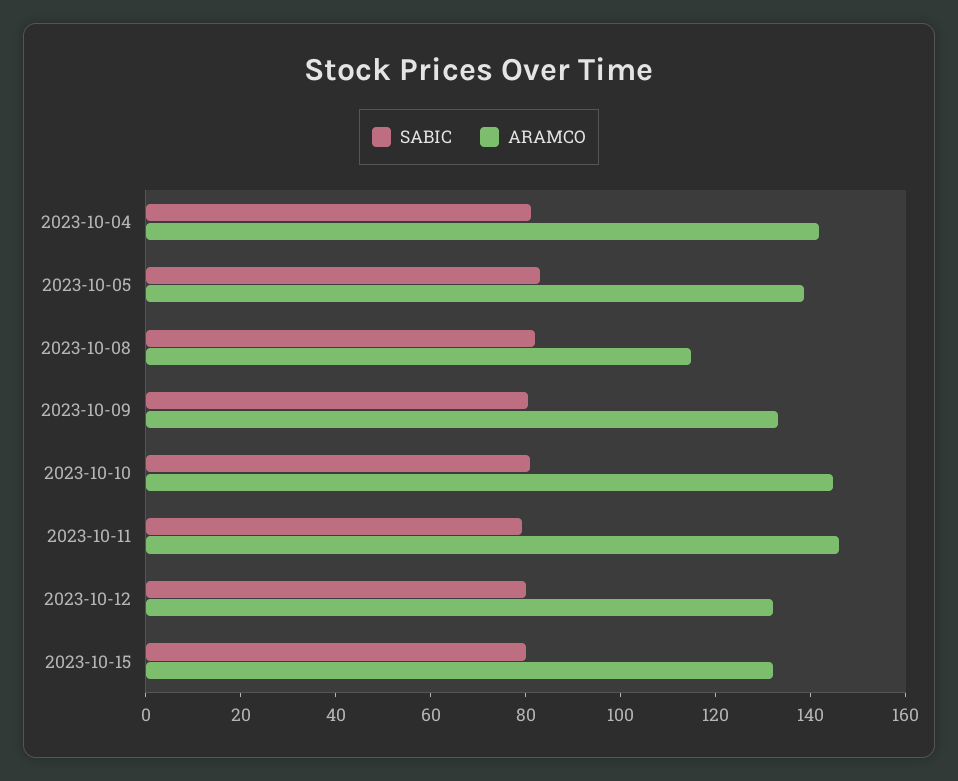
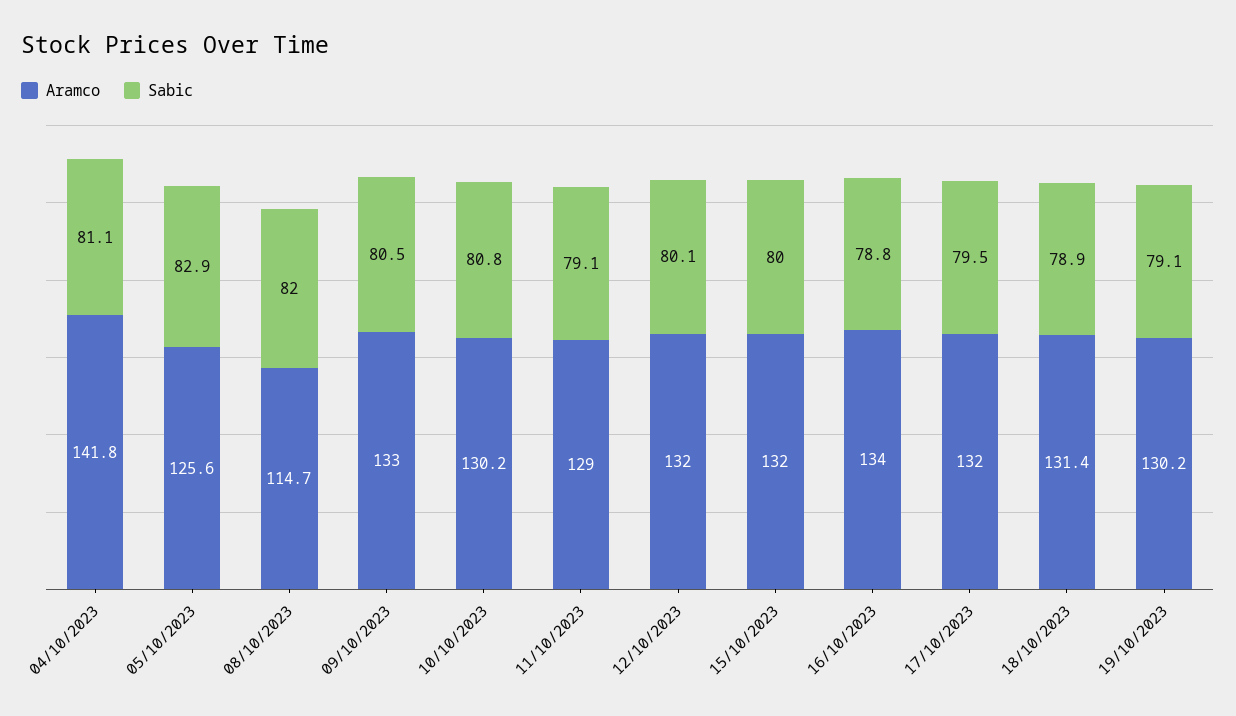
ARAMCO, 2023-10-05: 140 -> 125.6
ARAMCO, 2023-10-10: 145 -> 130.2
ARAMCO, 2023-10-11: 145 -> 129
ARAMCO, 16/10/2023: none -> 134
SABIC, 16/10/2023: none -> 78.8
ARAMCO, 17/10/2023: none -> 132
SABIC, 17/10/2023: none -> 79.5
ARAMCO, 18/10/2023: none -> 131.4
SABIC, 18/10/2023: none -> 78.9
ARAMCO, 19/10/2023: none -> 130.2
SABIC, 19/10/2023: none -> 79.1

